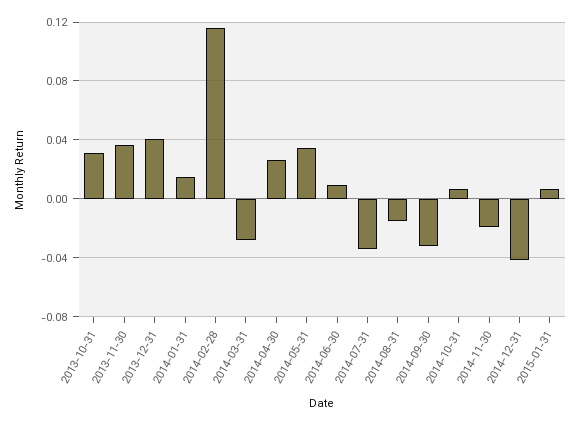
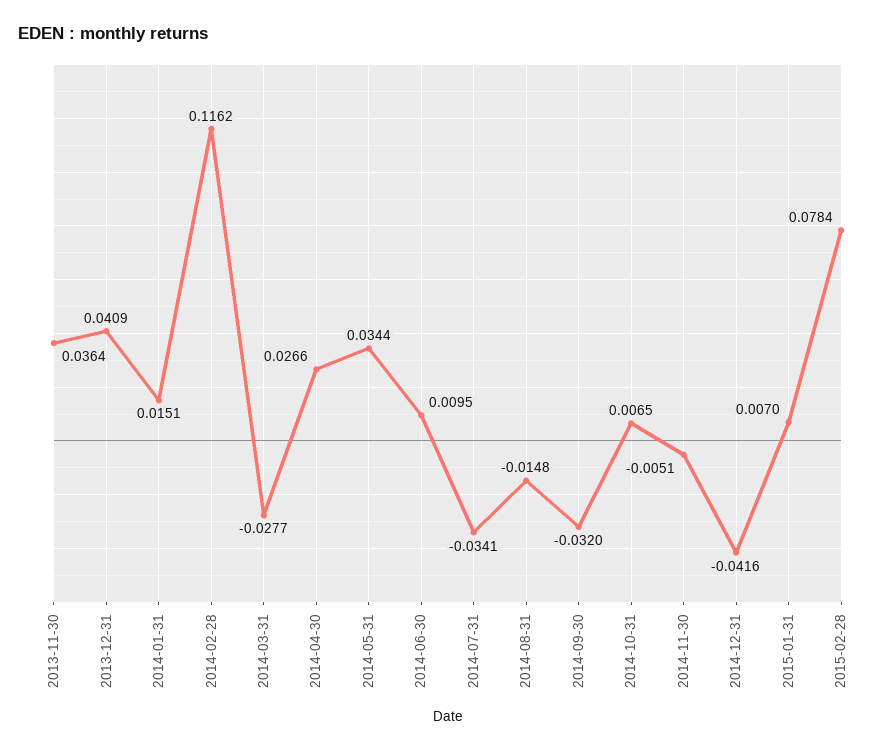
2013-10-31: 0.03 -> none
2014-11-30: -0.02 -> -0.0051
2015-02-28: none -> 0.0784

